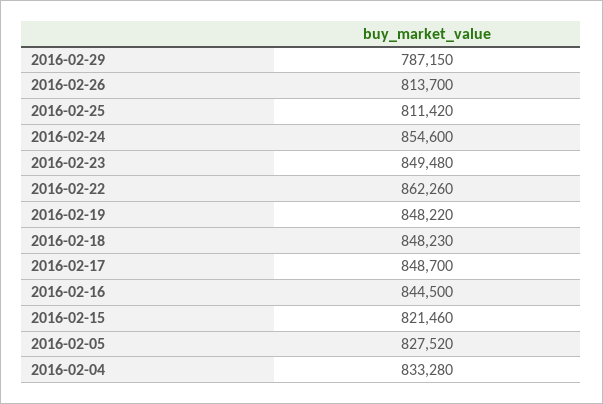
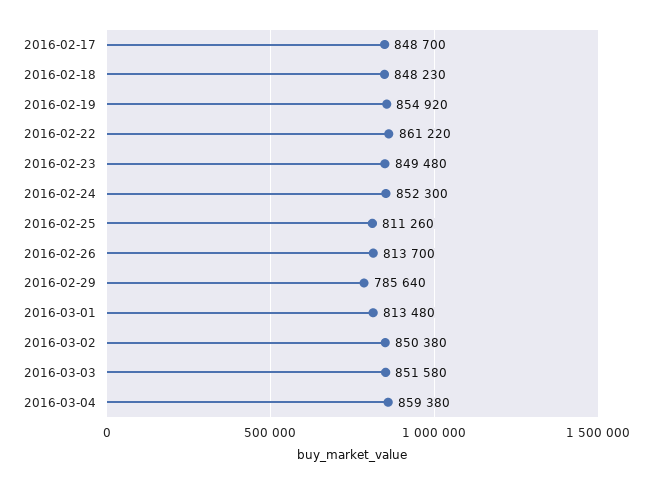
2016-02-29: 787150 -> 785640
2016-02-25: 811420 -> 811260
2016-02-24: 854600 -> 852300
2016-02-22: 862260 -> 861220
2016-02-19: 848220 -> 854920
2016-02-16: 844500 -> none
2016-02-15: 821460 -> none
2016-02-05: 827520 -> none
2016-02-04: 833280 -> none
2016-03-01: none -> 813480
2016-03-02: none -> 850380
2016-03-03: none -> 851580
2016-03-04: none -> 859380

